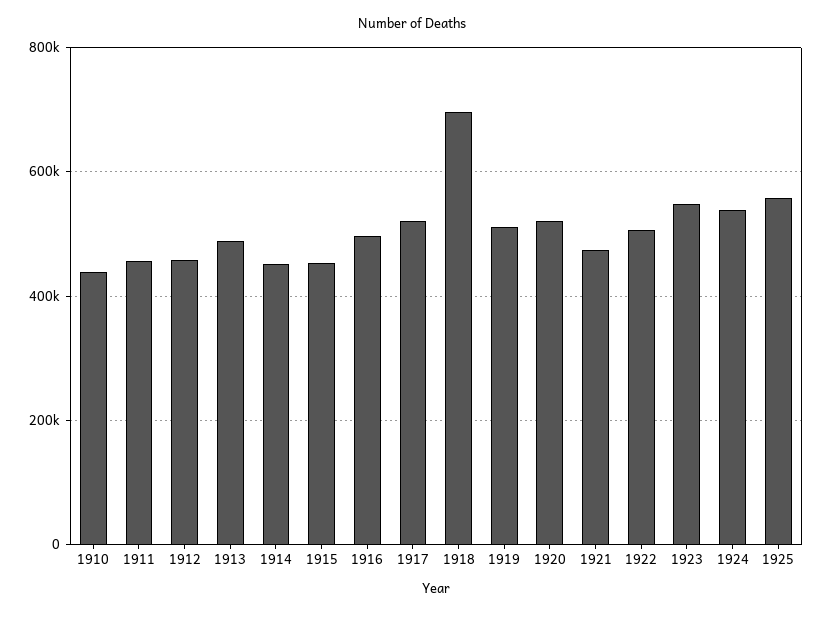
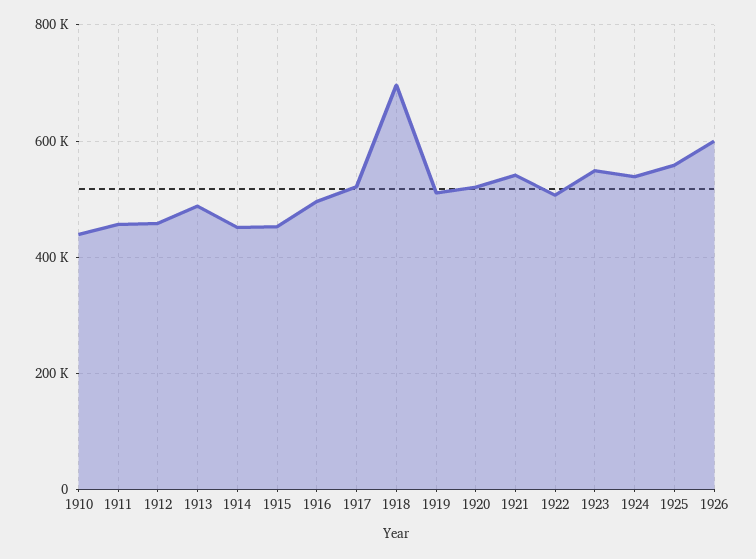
1921: 480000 -> 540000
1926: none -> 600000

